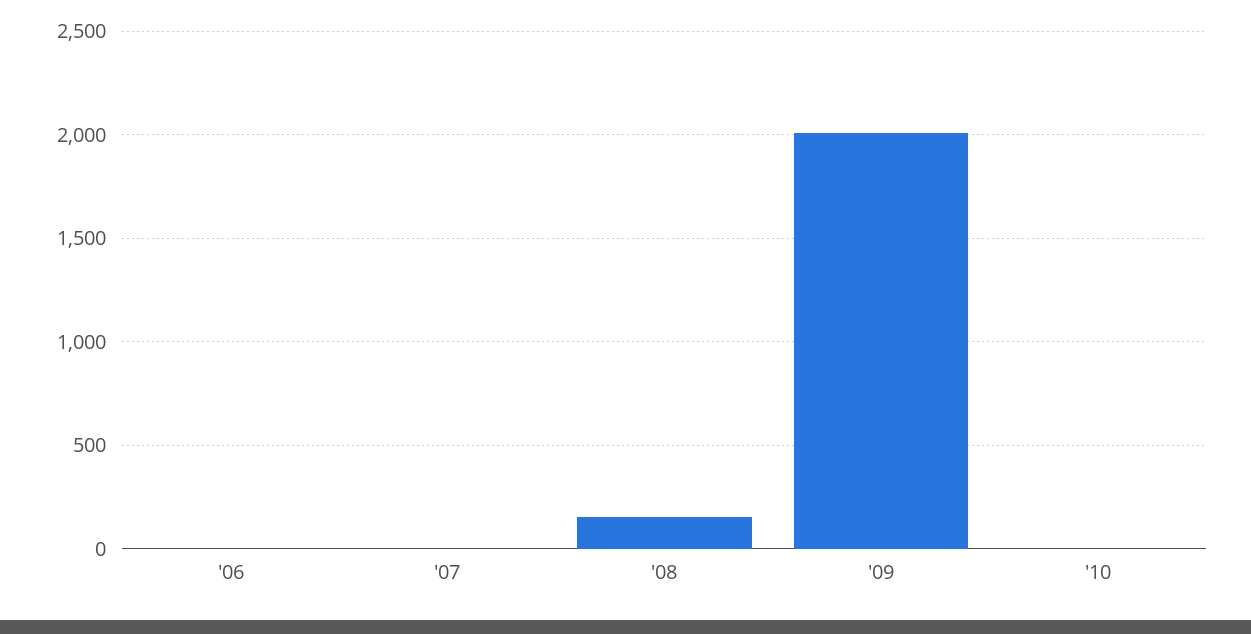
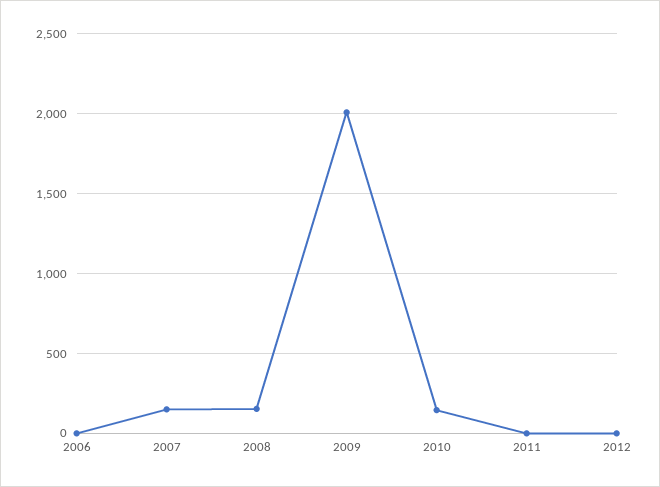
'07: 0 -> 150
'10: 0 -> 150
2011: none -> 0
2012: none -> 0

